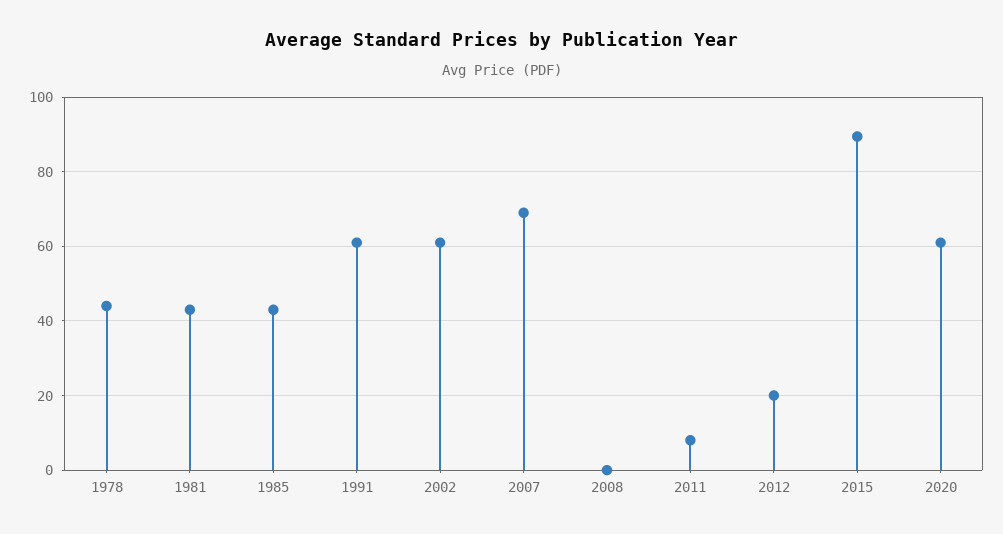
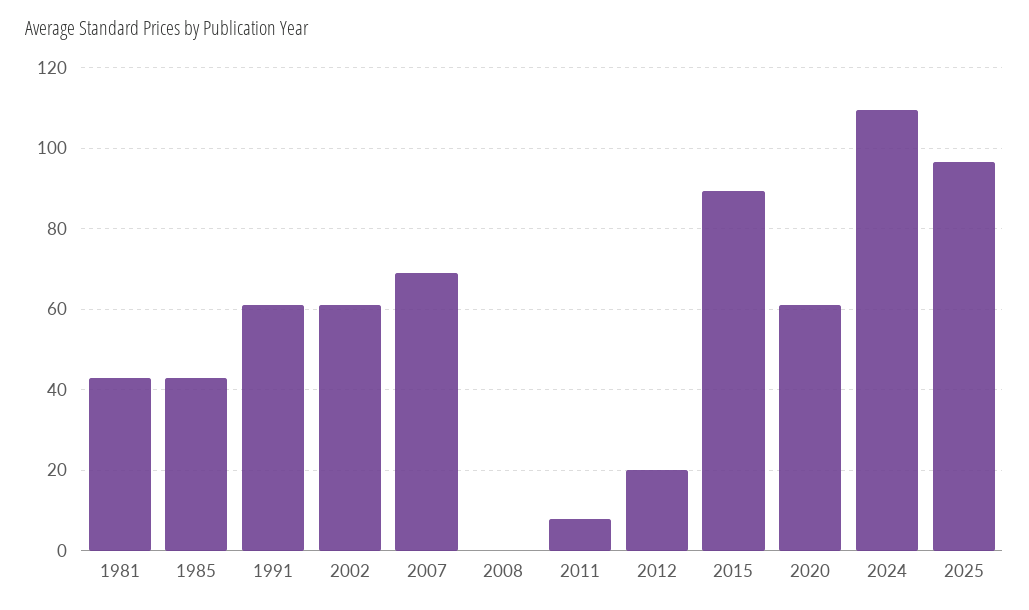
1978: 44 -> none
2024: none -> 110
2025: none -> 96

